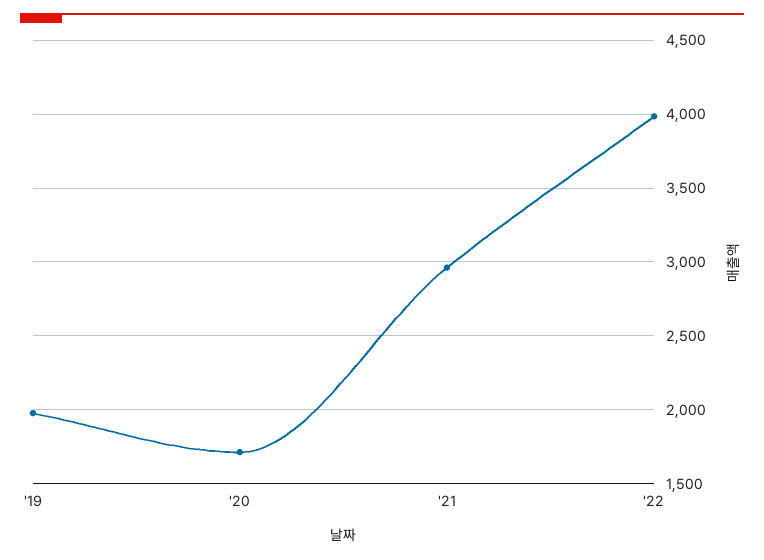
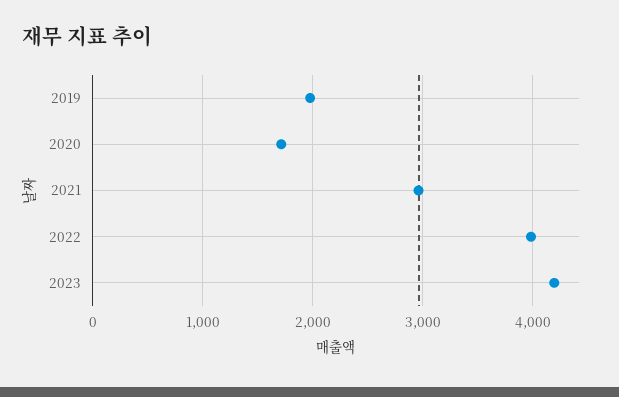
2023: none -> 4200

